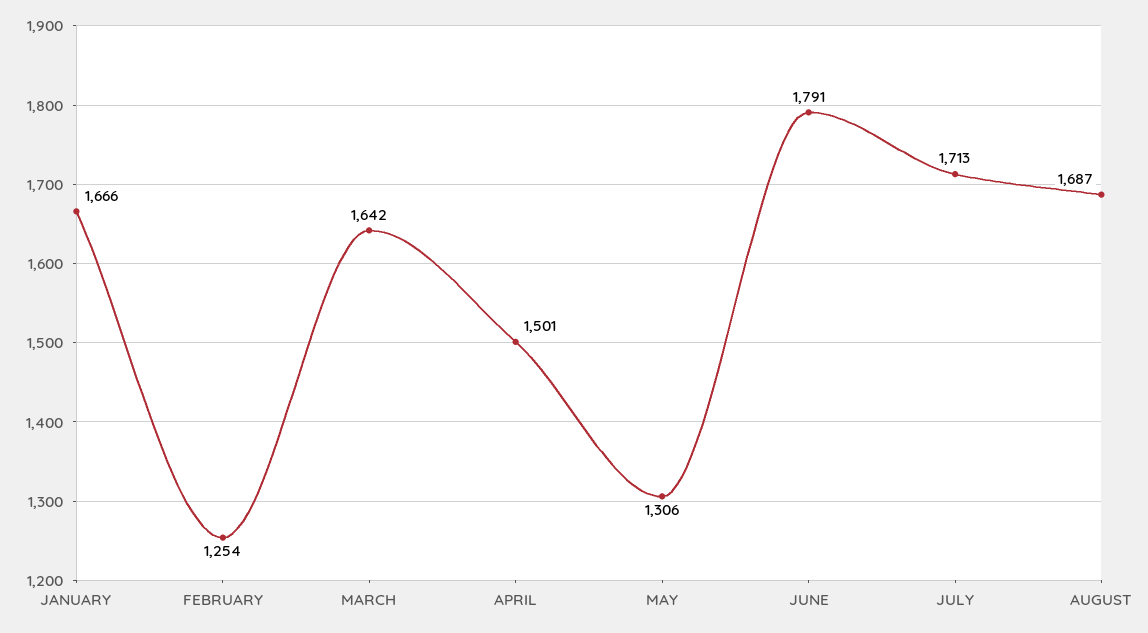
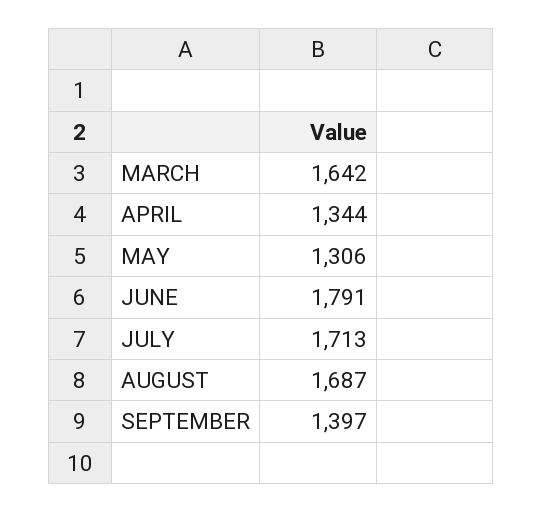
JANUARY: 1666 -> none
FEBRUARY: 1254 -> none
APRIL: 1501 -> 1344
SEPTEMBER: none -> 1397

